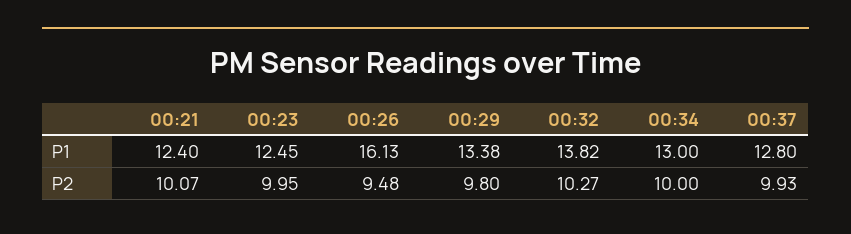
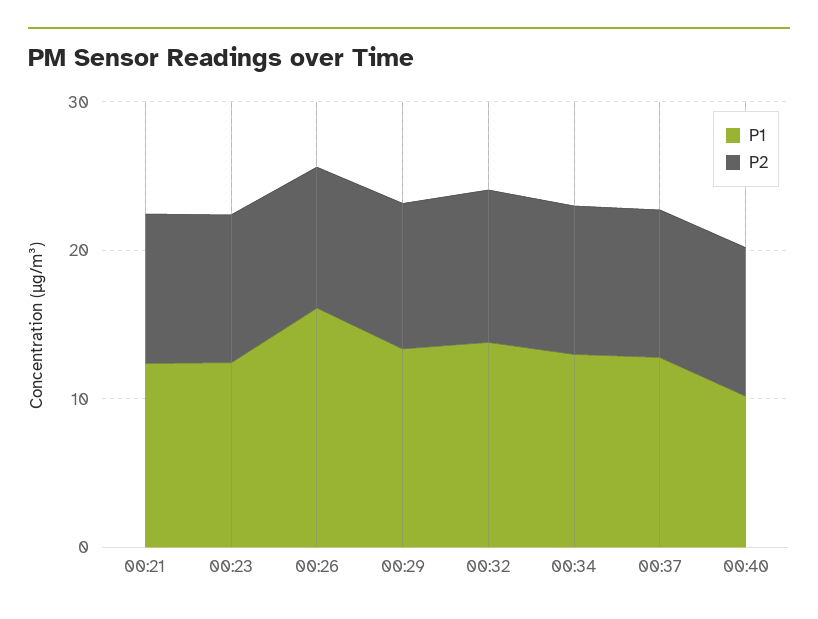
P1, 00:40: none -> 10
P2, 00:40: none -> 10

